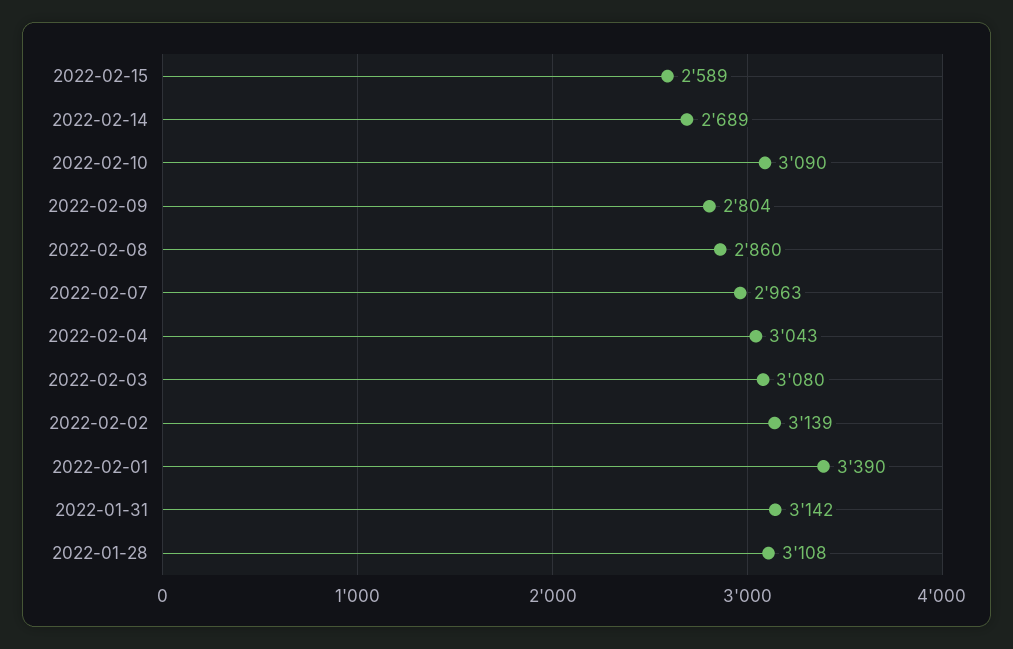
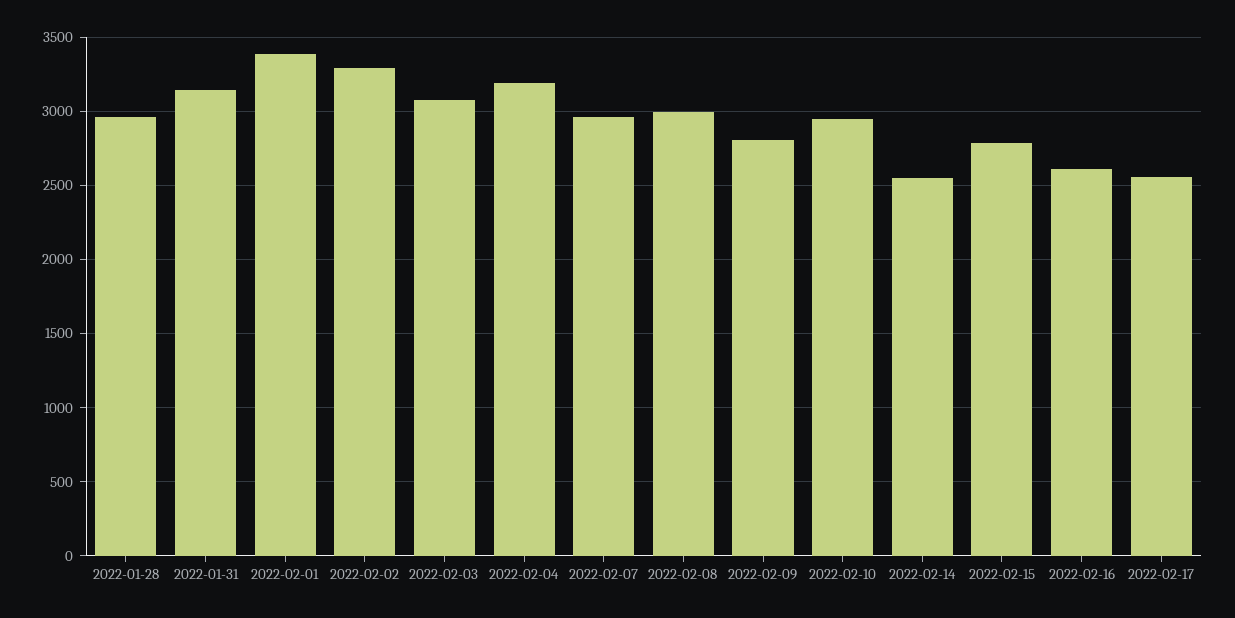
2022-02-15: 2589 -> 2800
2022-02-14: 2689 -> 2550
2022-02-10: 3090 -> 2950
2022-02-08: 2860 -> 3000
2022-02-04: 3043 -> 3200
2022-02-02: 3139 -> 3300
2022-01-28: 3108 -> 2950
2022-02-16: none -> 2600
2022-02-17: none -> 2550

